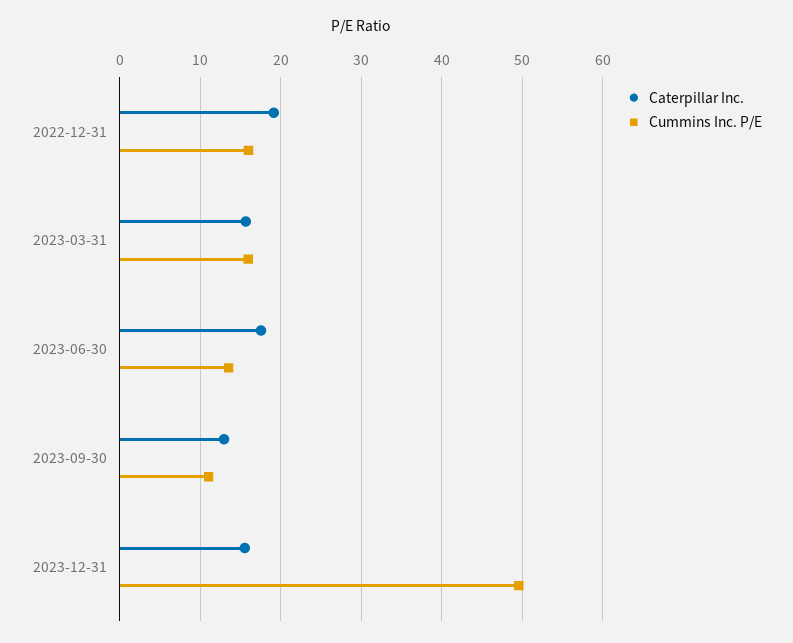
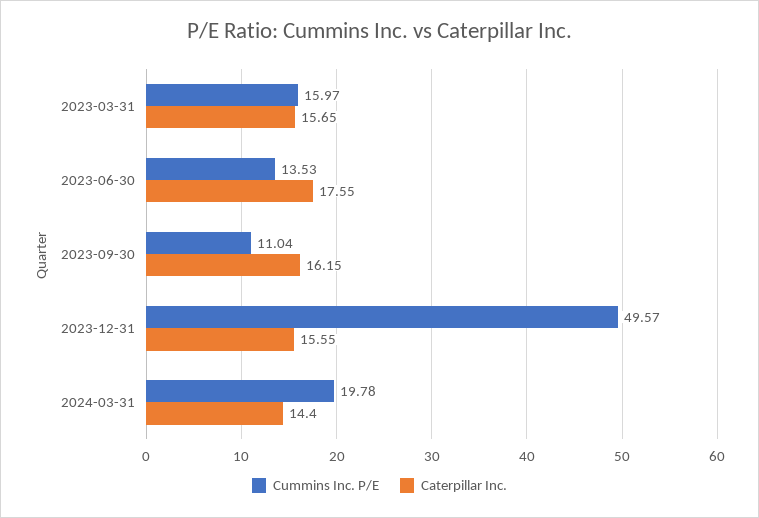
Caterpillar Inc., 2022-12-31: 19 -> none
Cummins Inc. P/E, 2022-12-31: 16 -> none
Caterpillar Inc., 2023-09-30: 13 -> 16.15
Cummins Inc. P/E, 2024-03-31: none -> 19.78
Caterpillar Inc., 2024-03-31: none -> 14.4

